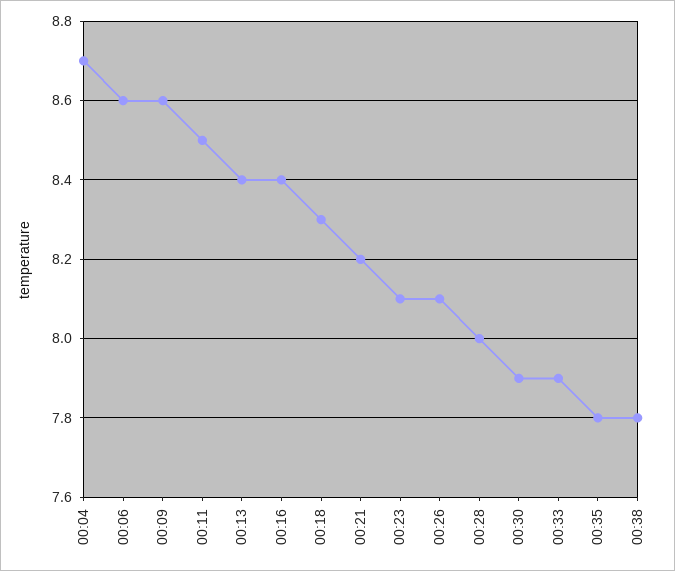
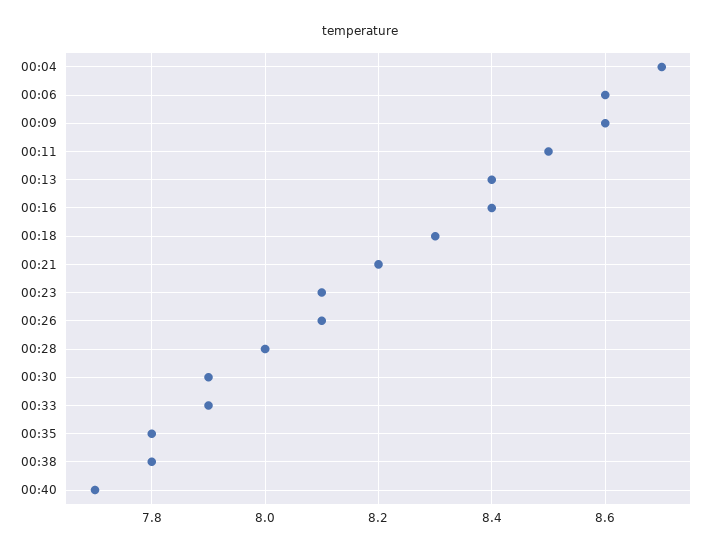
00:40: none -> 7.7

